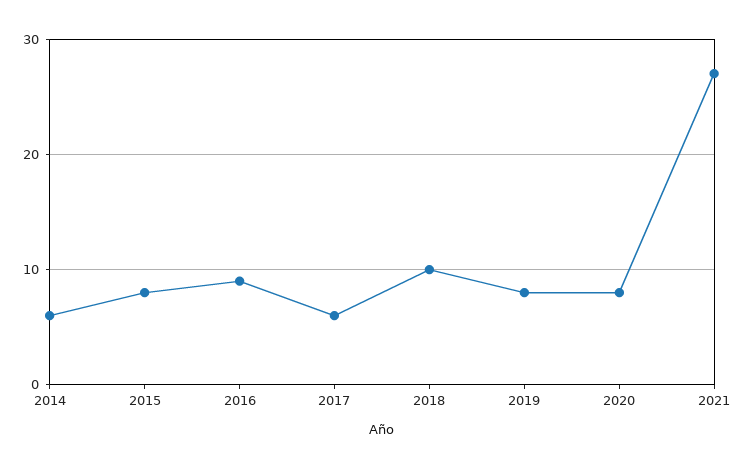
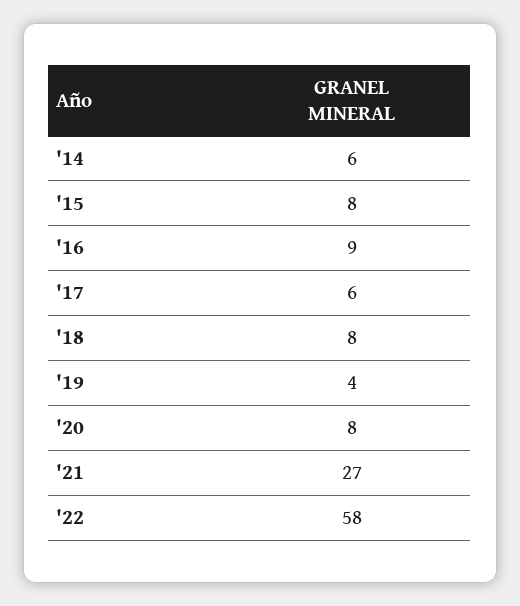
2018: 10 -> 8
2019: 8 -> 4
'22: none -> 58

